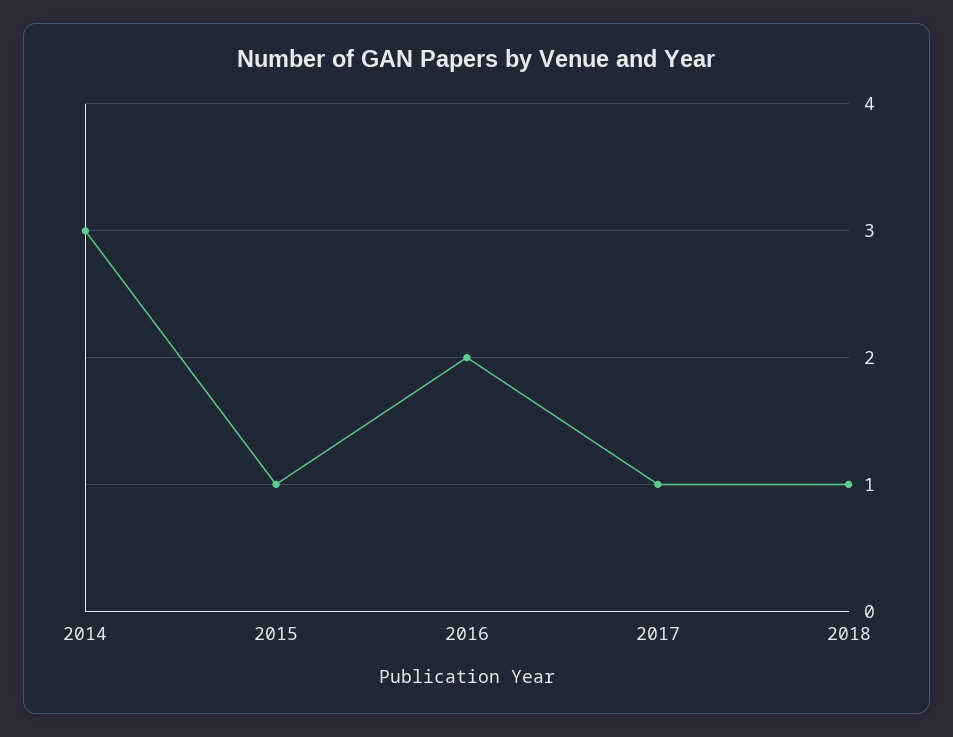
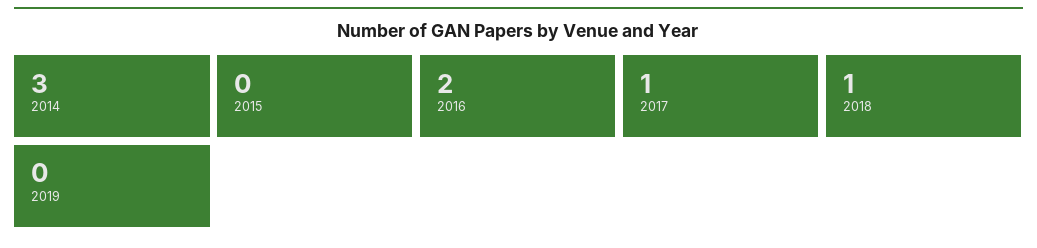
2015: 1 -> 0
2019: none -> 0

